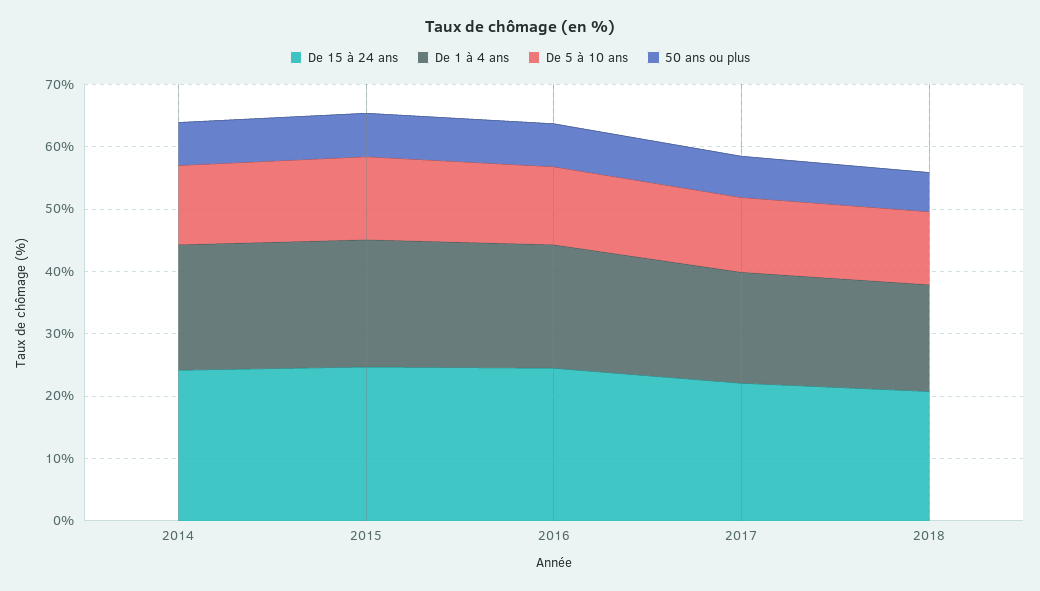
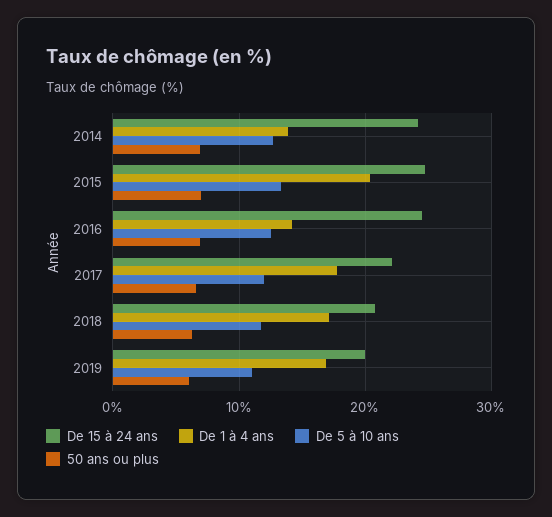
De 1 à 4 ans, 2014: 20 -> 14
De 1 à 4 ans, 2016: 20 -> 14
De 15 à 24 ans, 2019: none -> 20
De 1 à 4 ans, 2019: none -> 17
De 5 à 10 ans, 2019: none -> 11
50 ans ou plus, 2019: none -> 6

